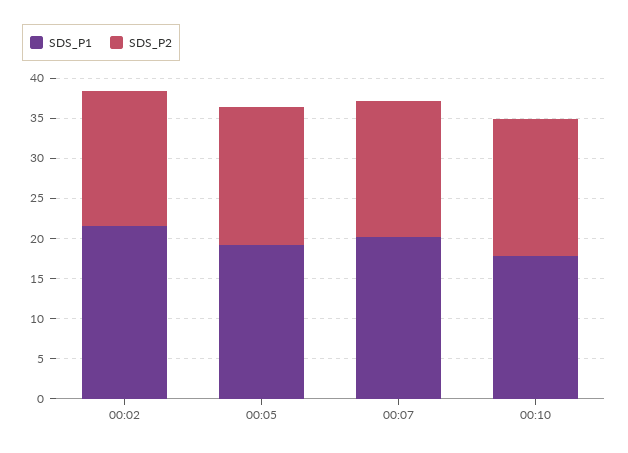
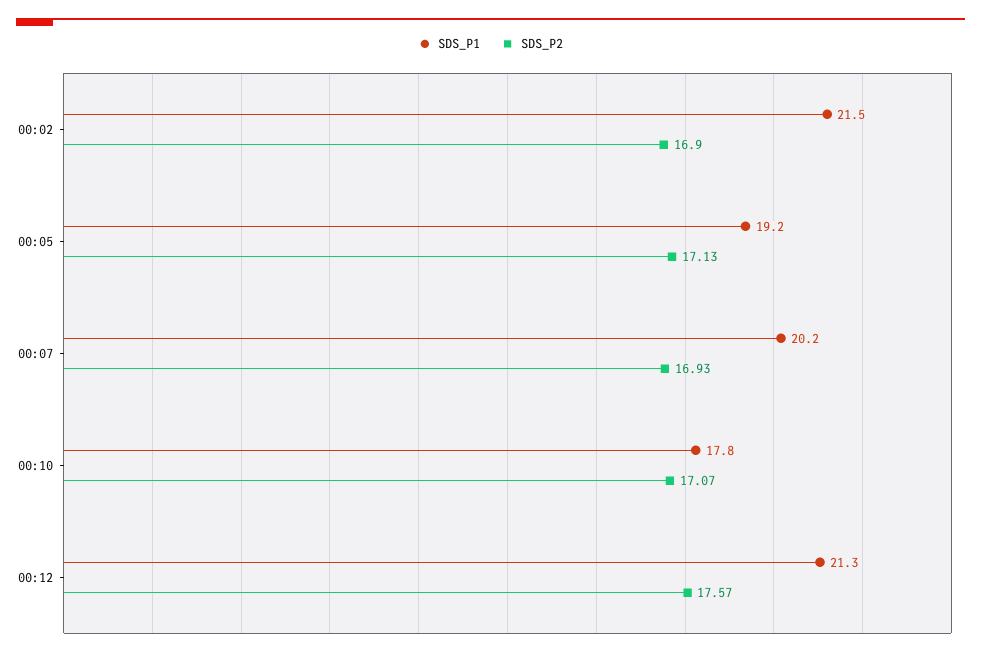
SDS_P1, 00:12: none -> 21.3
SDS_P2, 00:12: none -> 17.57

